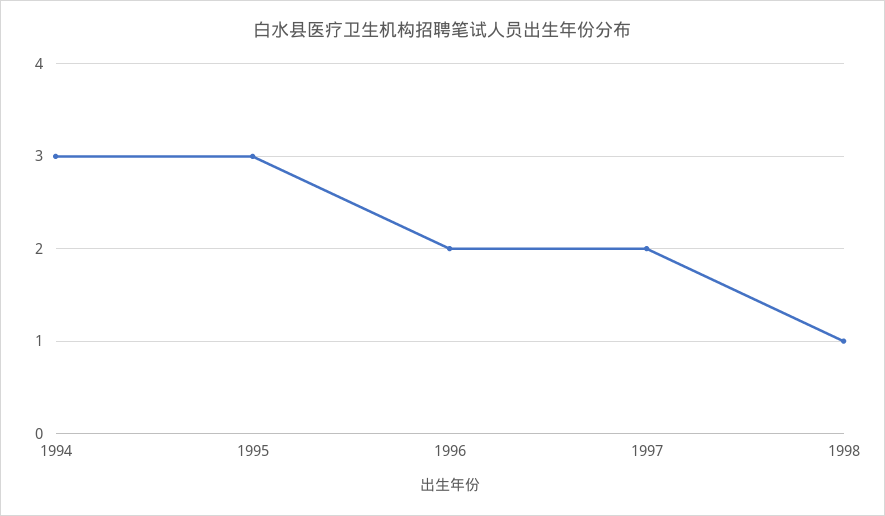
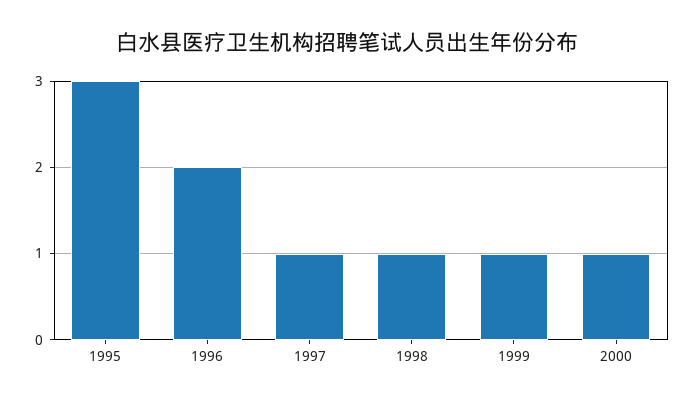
1994: 3 -> none
1997: 2 -> 1
1999: none -> 1
2000: none -> 1

